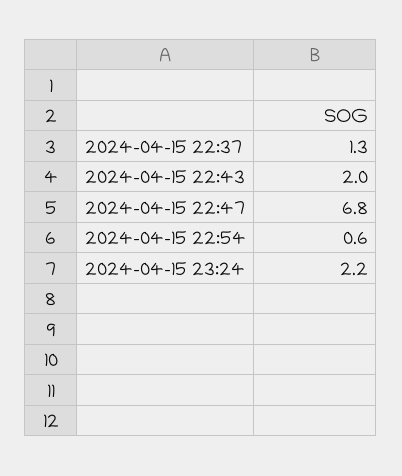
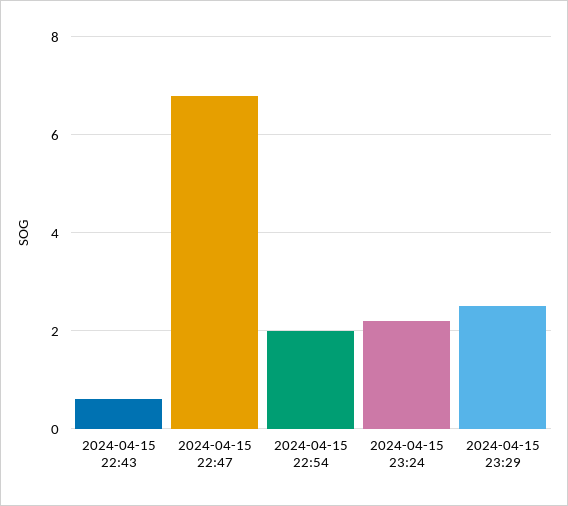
2024-04-15 22:37: 1.3 -> none
2024-04-15 22:43: 2 -> 0.5
2024-04-15 22:54: 0.6 -> 2
2024-04-15 23:29: none -> 2.5

